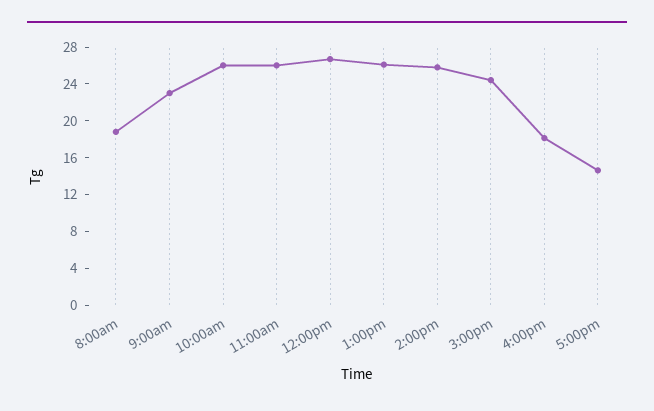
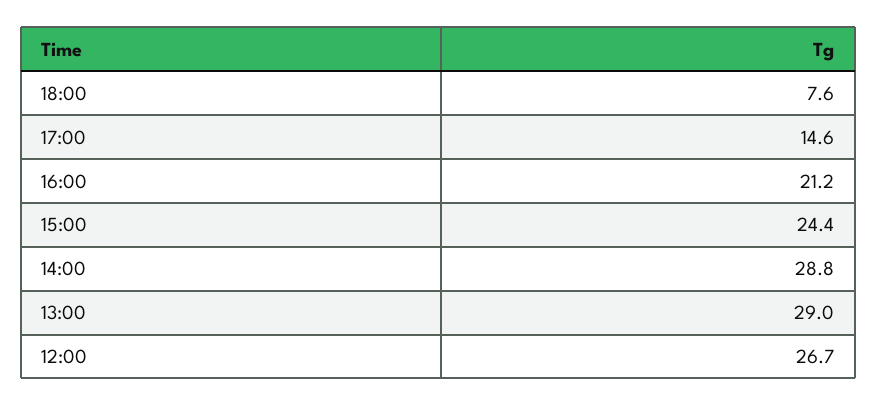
8:00am: 19 -> none
9:00am: 23 -> none
10:00am: 26 -> none
11:00am: 26 -> none
1:00pm: 26 -> 29
2:00pm: 26 -> 28.8
4:00pm: 18 -> 21.2
18:00: none -> 7.6

